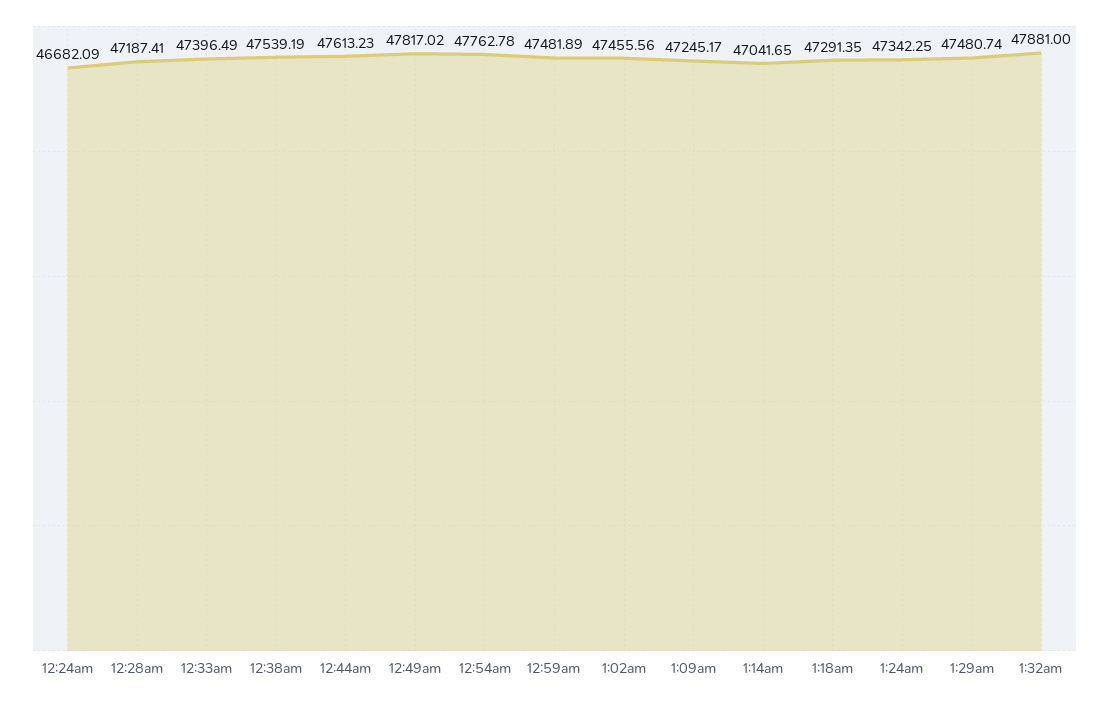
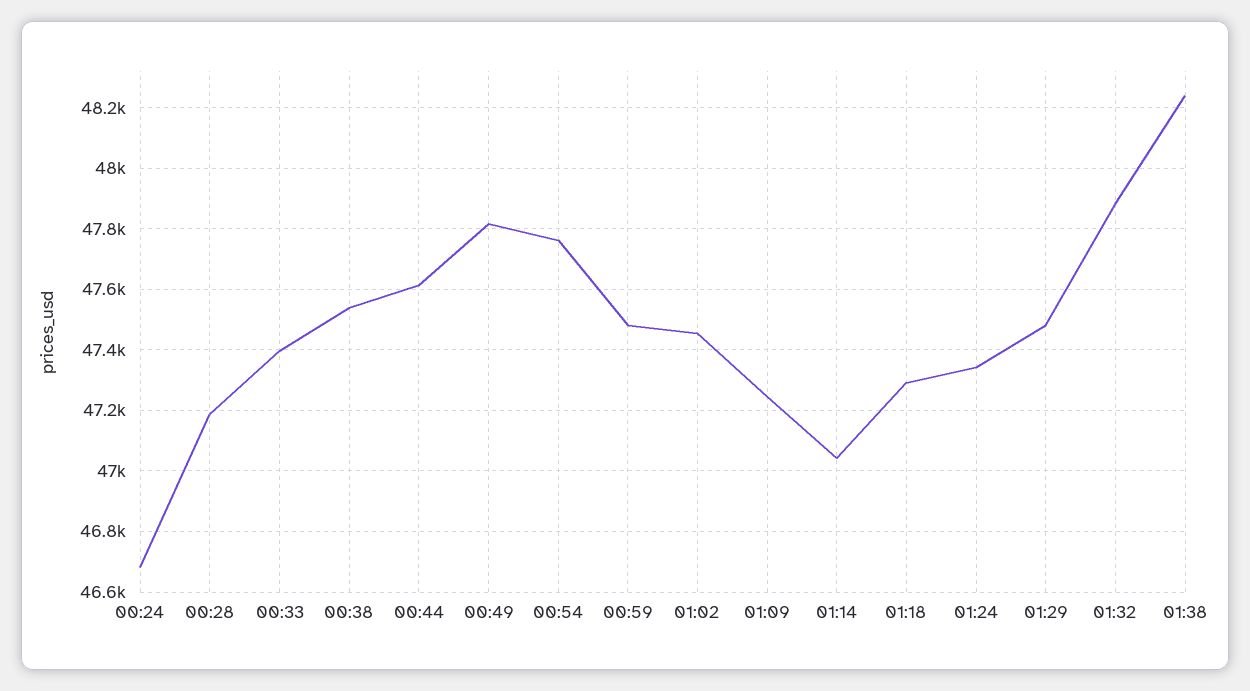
01:38: none -> 48240

